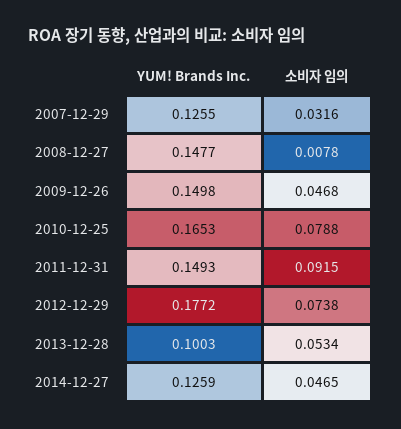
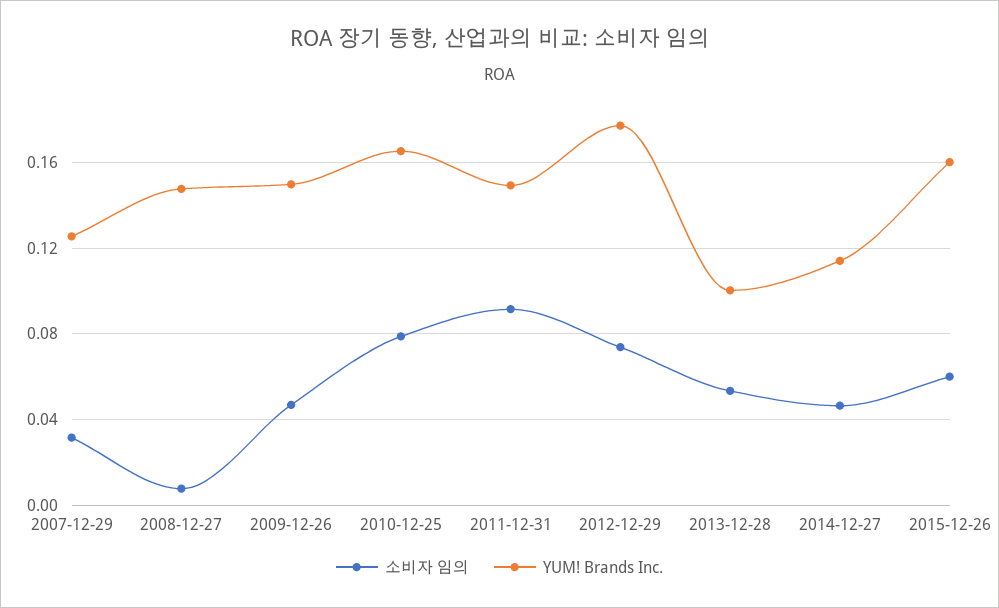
YUM! Brands Inc., 2014-12-27: 0.1259 -> 0.115
소비자 임의, 2015-12-26: none -> 0.06
YUM! Brands Inc., 2015-12-26: none -> 0.16

